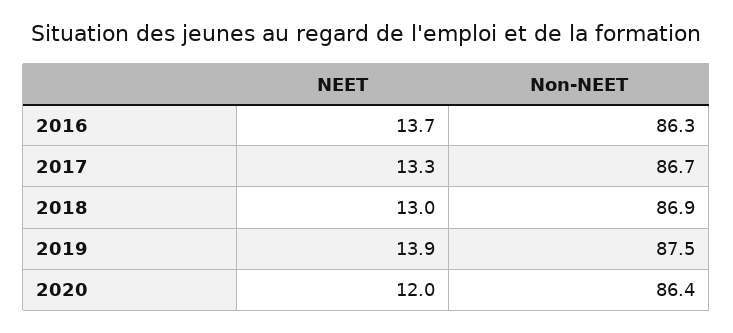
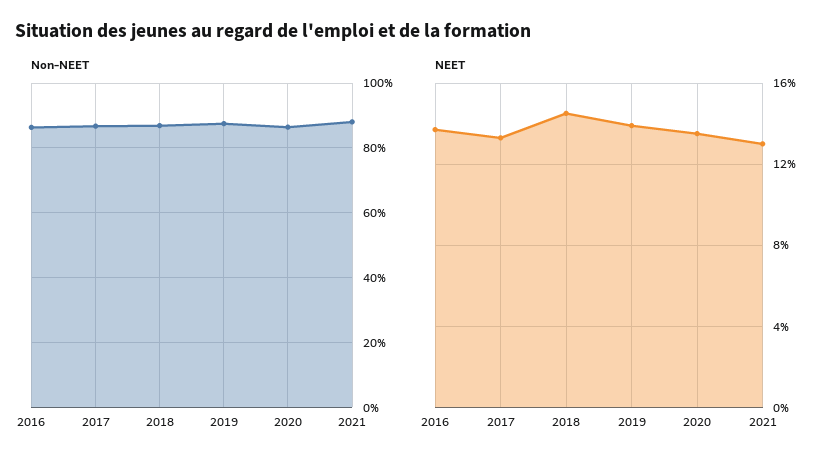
NEET, 2018: 13 -> 14.5
NEET, 2020: 12 -> 13.5
Non-NEET, 2021: none -> 88
NEET, 2021: none -> 13

